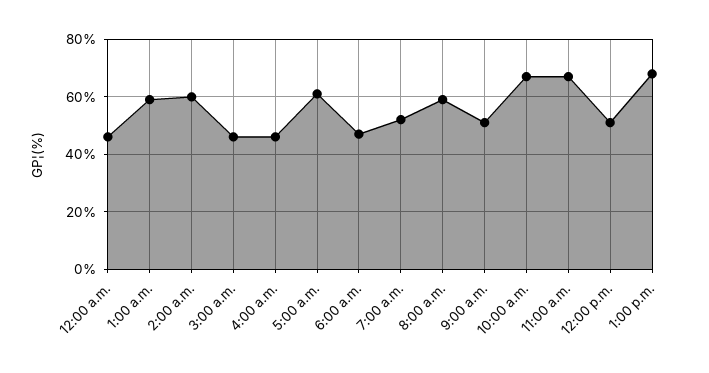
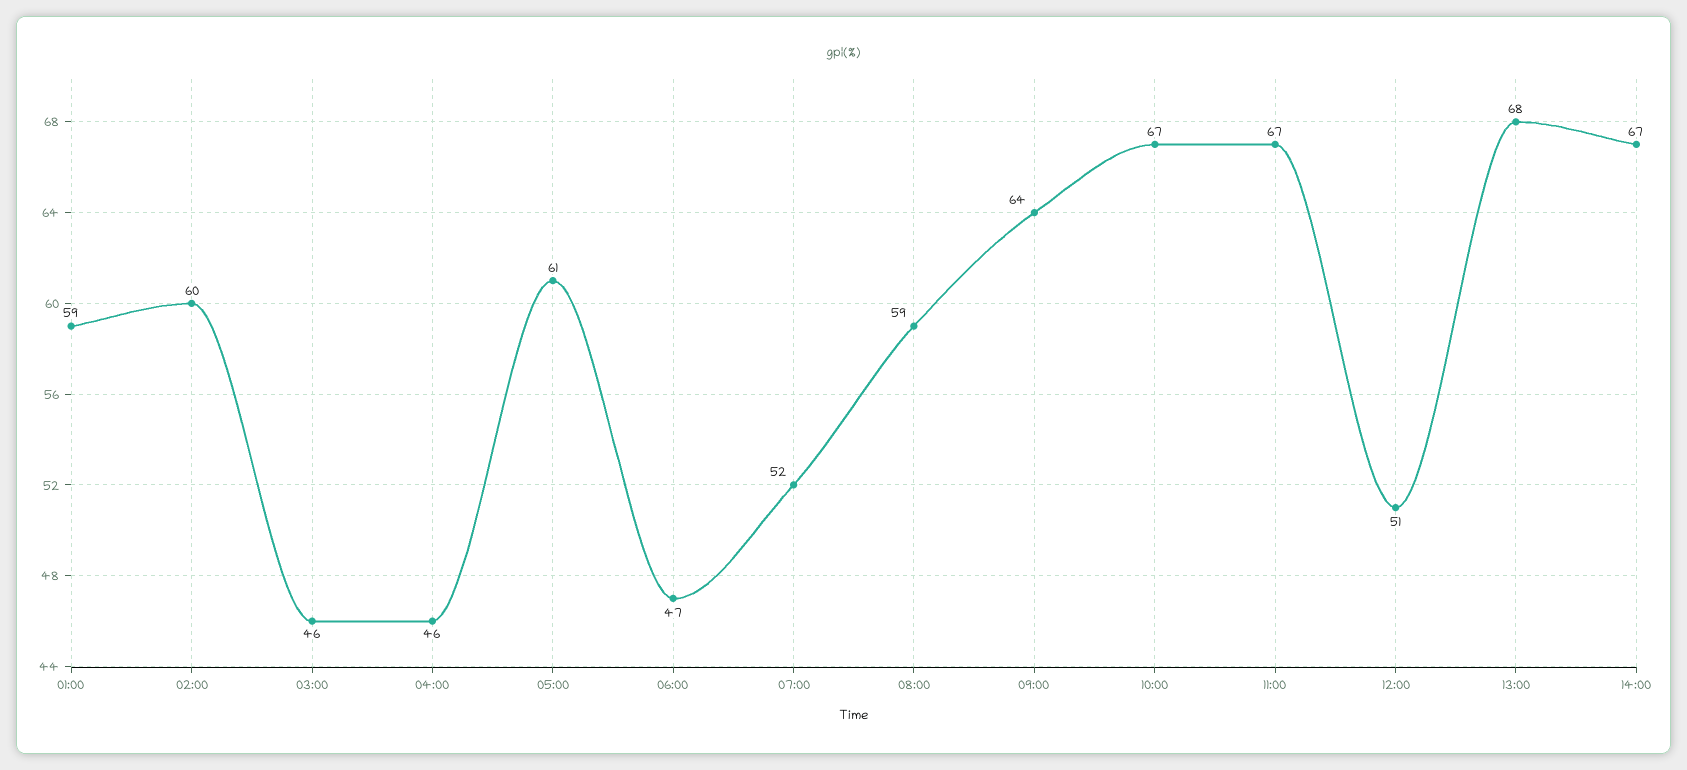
12:00 a.m.: 45 -> none
9:00 a.m.: 50 -> 64
14:00: none -> 67

